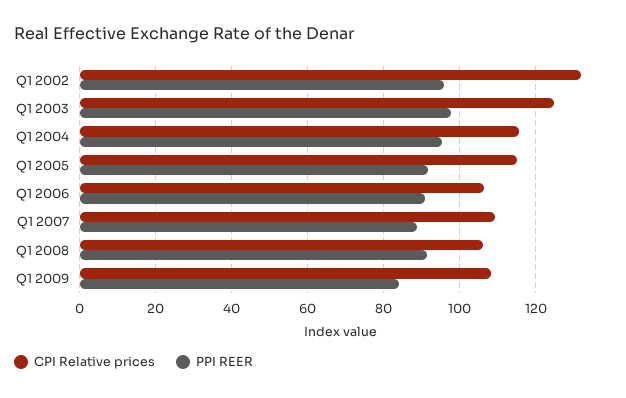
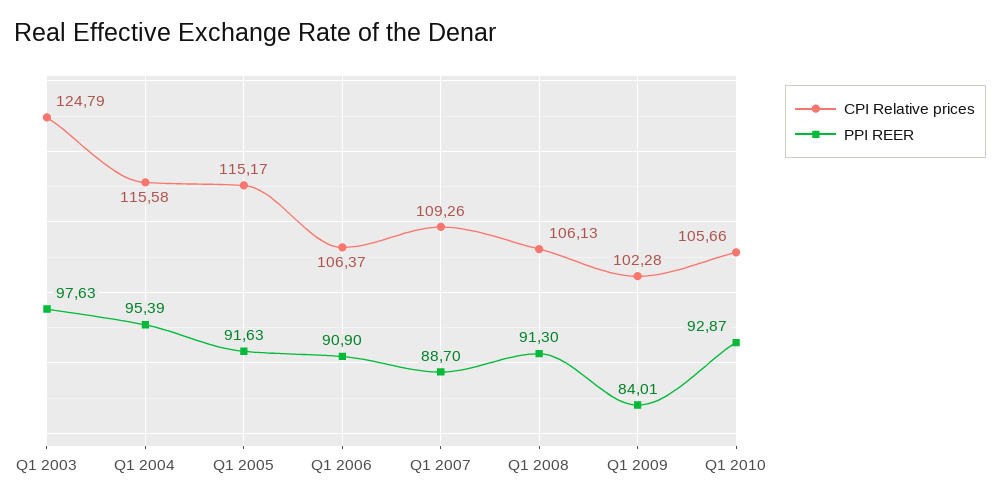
CPI Relative prices, Q1 2002: 132 -> none
PPI REER, Q1 2002: 96 -> none
CPI Relative prices, Q1 2009: 108 -> 102.28
CPI Relative prices, Q1 2010: none -> 105.66
PPI REER, Q1 2010: none -> 92.87

